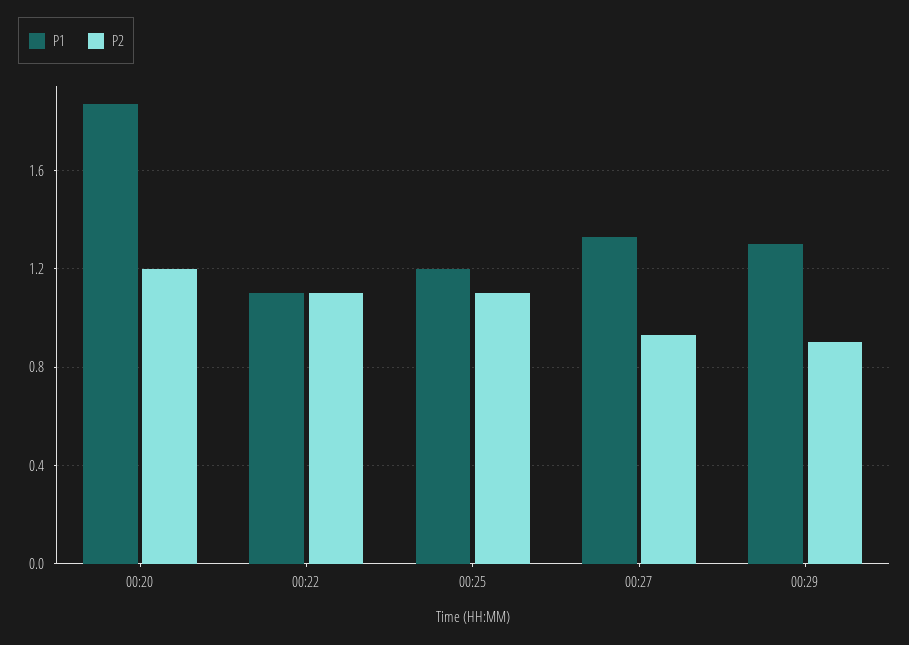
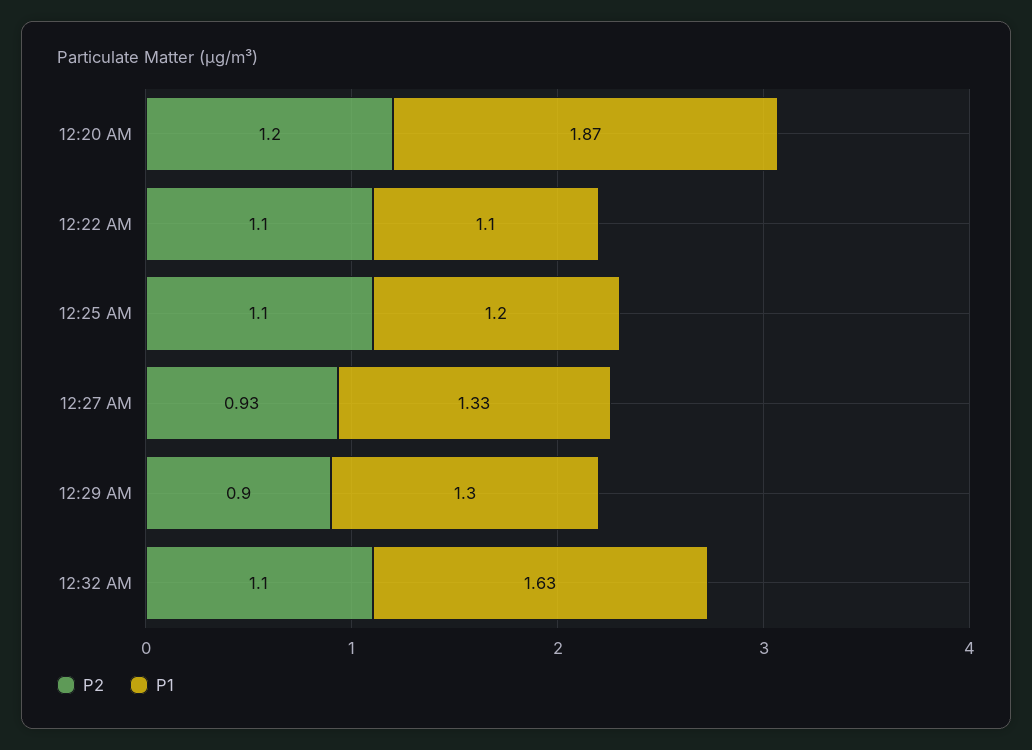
P2, 12:32 AM: none -> 1.1
P1, 12:32 AM: none -> 1.63

